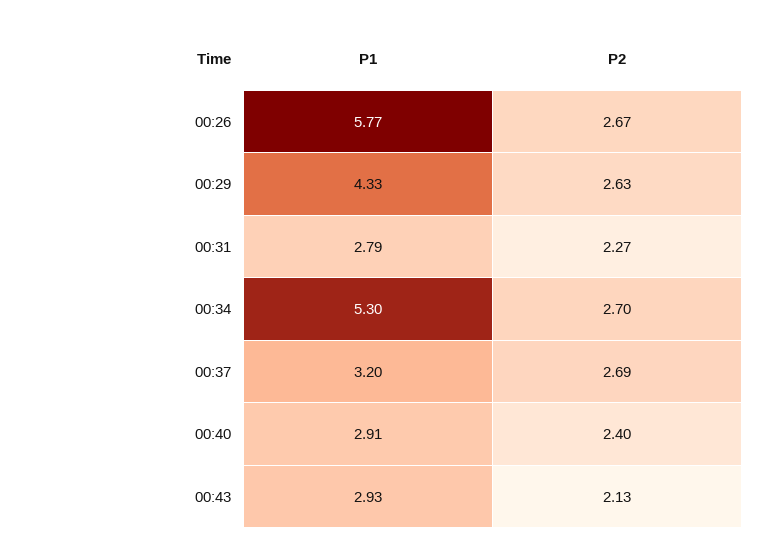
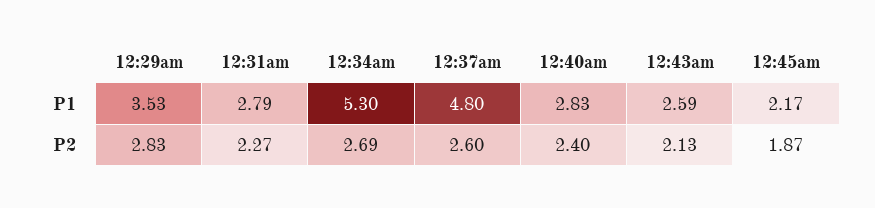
P1, 00:26: 5.77 -> none
P2, 00:26: 2.67 -> none
P1, 00:29: 4.33 -> 3.53
P2, 00:29: 2.63 -> 2.83
P2, 00:34: 2.7 -> 2.69
P1, 00:37: 3.2 -> 4.8
P2, 00:37: 2.69 -> 2.6
P1, 00:40: 2.91 -> 2.83
P1, 00:43: 2.93 -> 2.59
P1, 12:45am: none -> 2.17
P2, 12:45am: none -> 1.87

